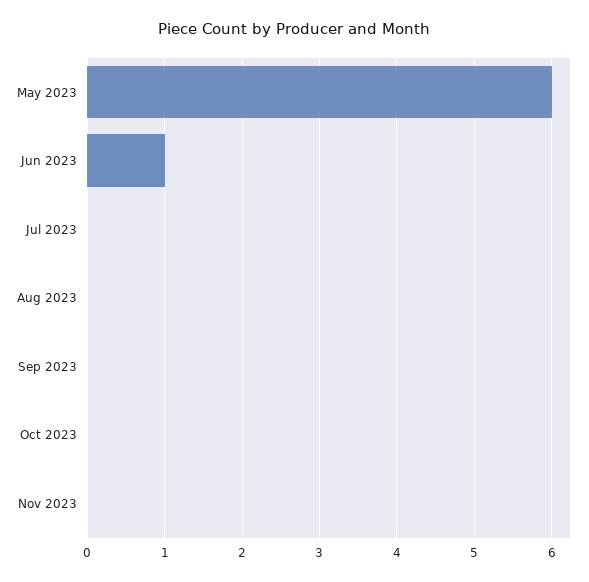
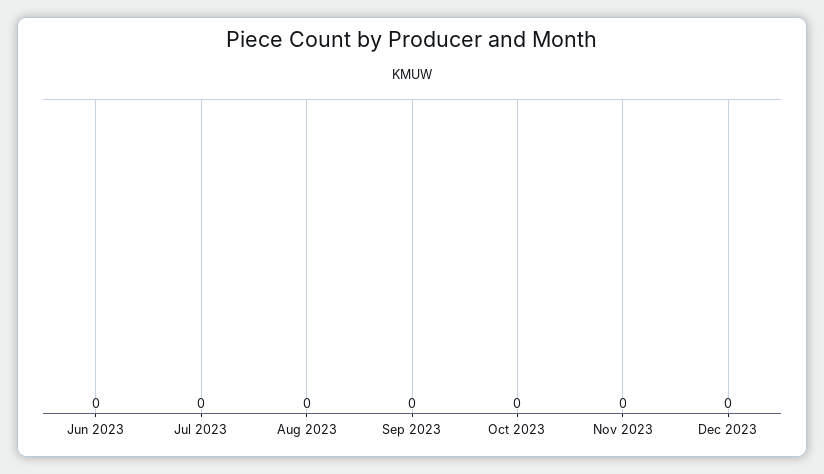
May 2023: 6 -> none
Jun 2023: 1 -> 0
Dec 2023: none -> 0

